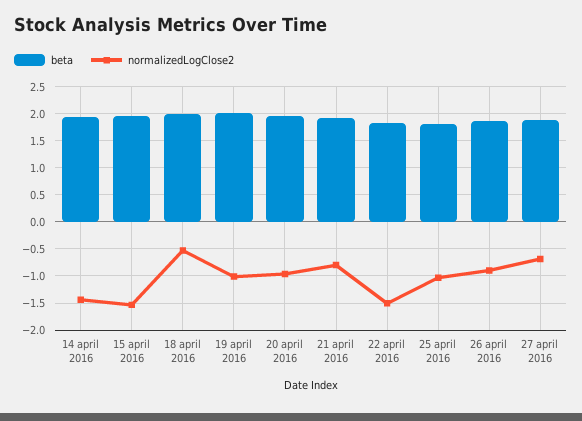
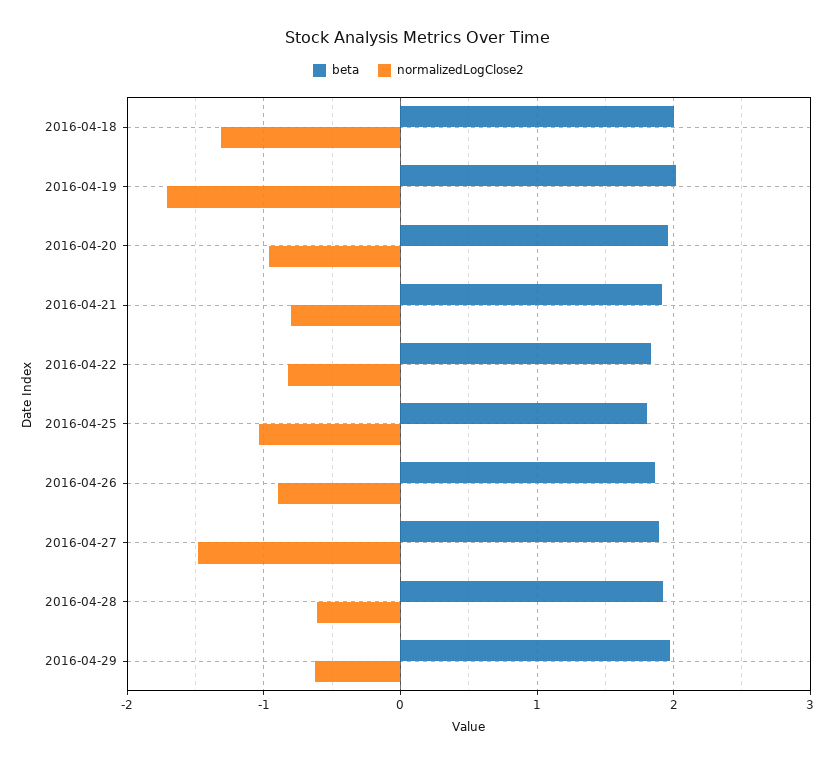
beta, 14 april 2016: 2 -> none
normalizedLogClose2, 14 april 2016: -1.5 -> none
beta, 15 april 2016: 2 -> none
normalizedLogClose2, 15 april 2016: -1.5 -> none
normalizedLogClose2, 18 april 2016: -0.5 -> -1.3
normalizedLogClose2, 19 april 2016: -1 -> -1.7
normalizedLogClose2, 22 april 2016: -1.5 -> -0.8
normalizedLogClose2, 27 april 2016: -0.75 -> -1.5
beta, 2016-04-28: none -> 1.9
normalizedLogClose2, 2016-04-28: none -> -0.6
beta, 2016-04-29: none -> 2
normalizedLogClose2, 2016-04-29: none -> -0.6

